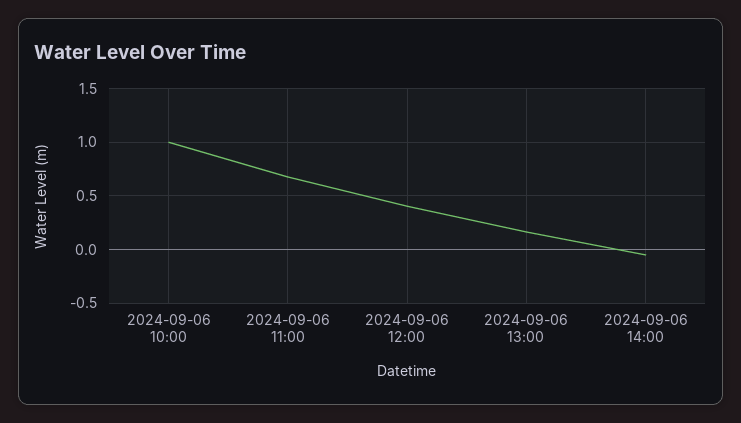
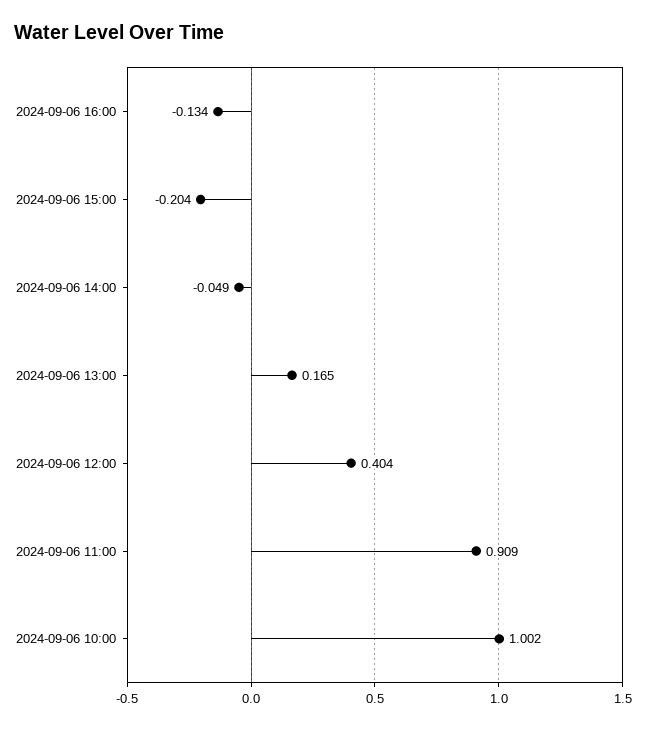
2024-09-06 11:00: 0.7 -> 0.909
2024-09-06 16:00: none -> -0.134
2024-09-06 15:00: none -> -0.204

